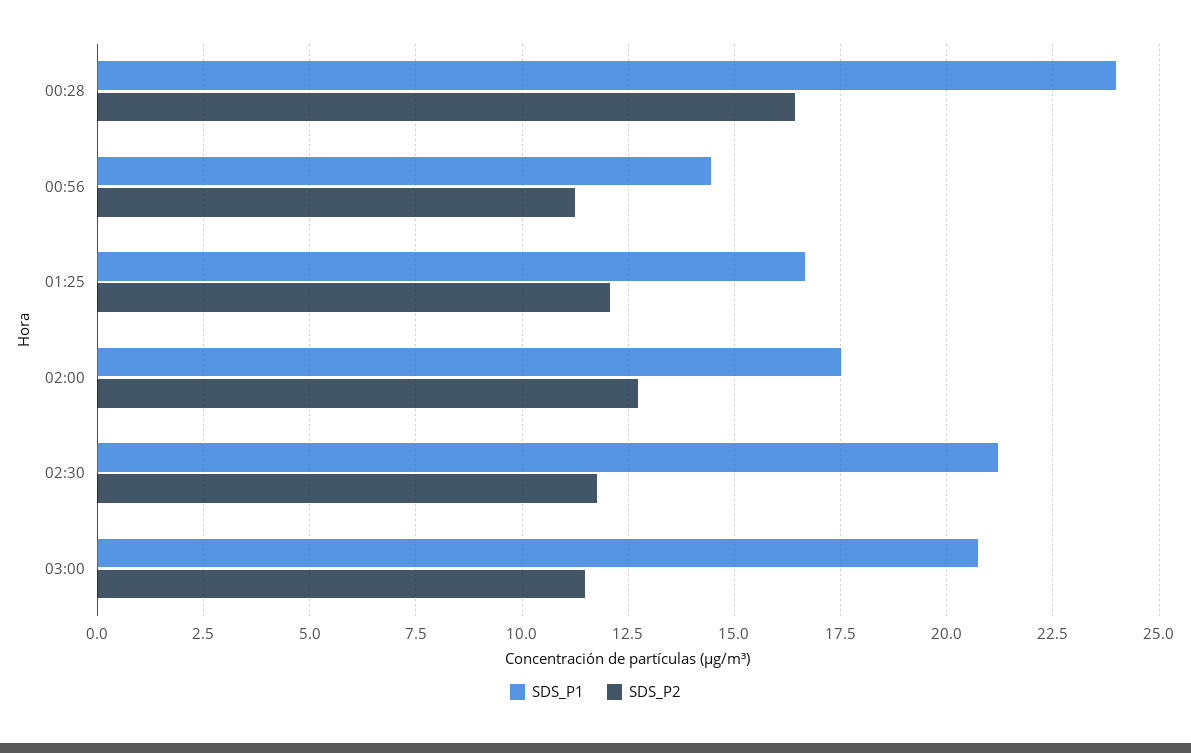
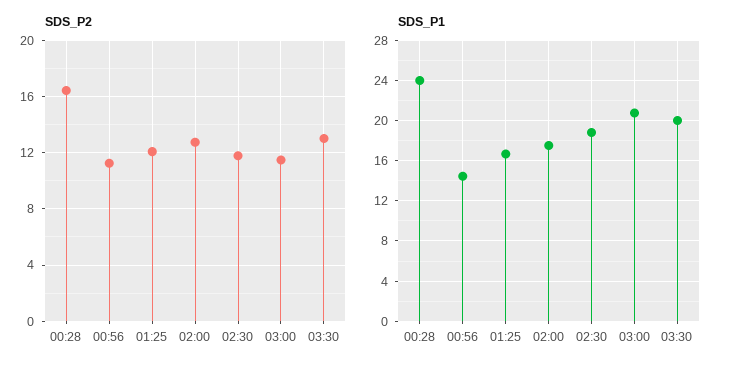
SDS_P1, 02:30: 21.25 -> 19
SDS_P2, 03:30: none -> 13
SDS_P1, 03:30: none -> 20

